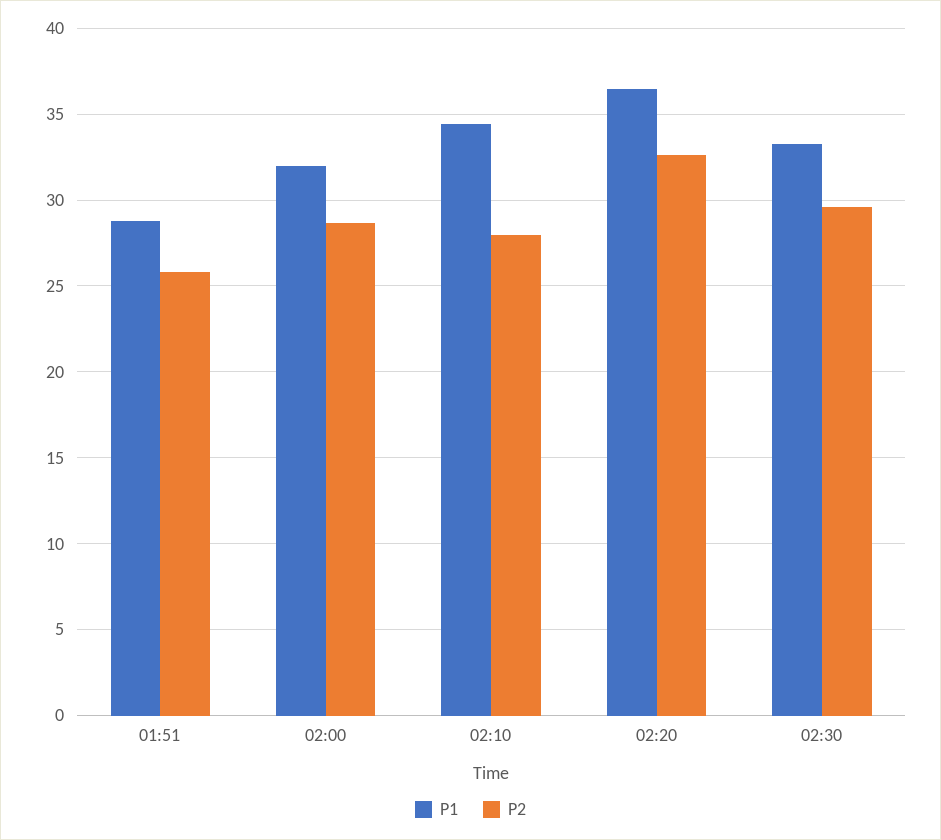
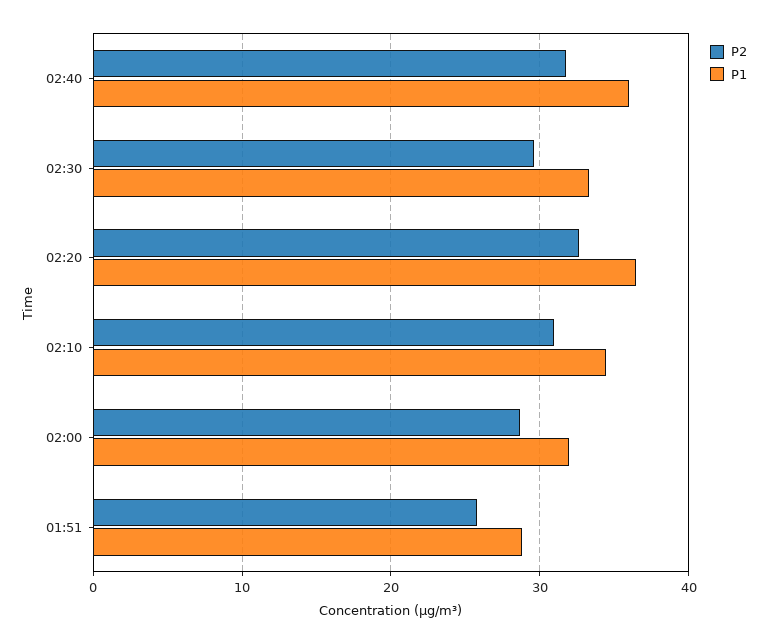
P2, 02:10: 28 -> 31
P2, 02:40: none -> 32
P1, 02:40: none -> 36

